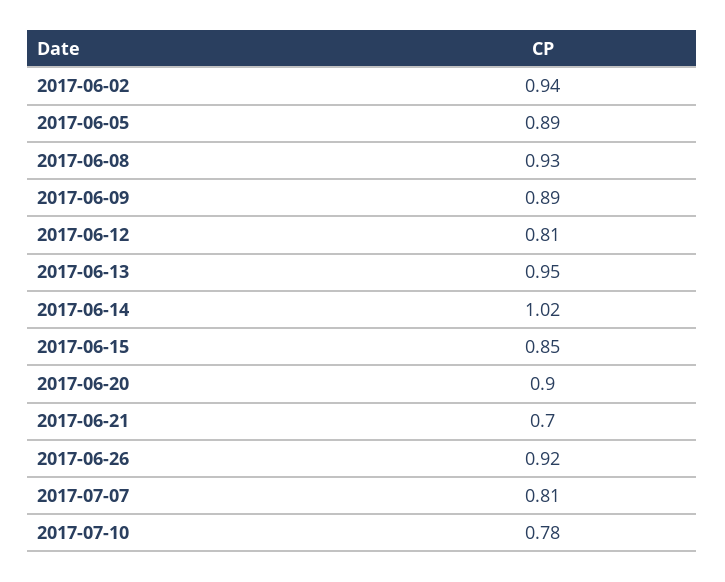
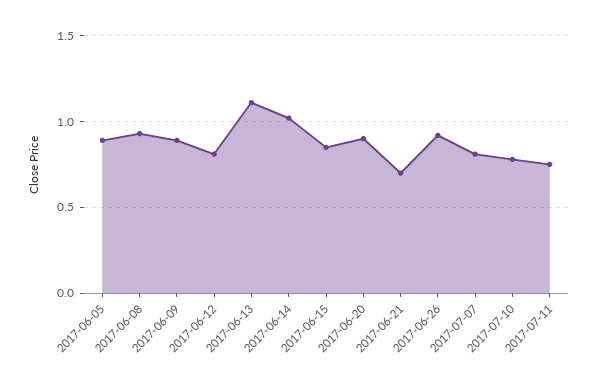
2017-06-02: 0.94 -> none
2017-06-13: 0.95 -> 1.1
2017-07-11: none -> 0.75

